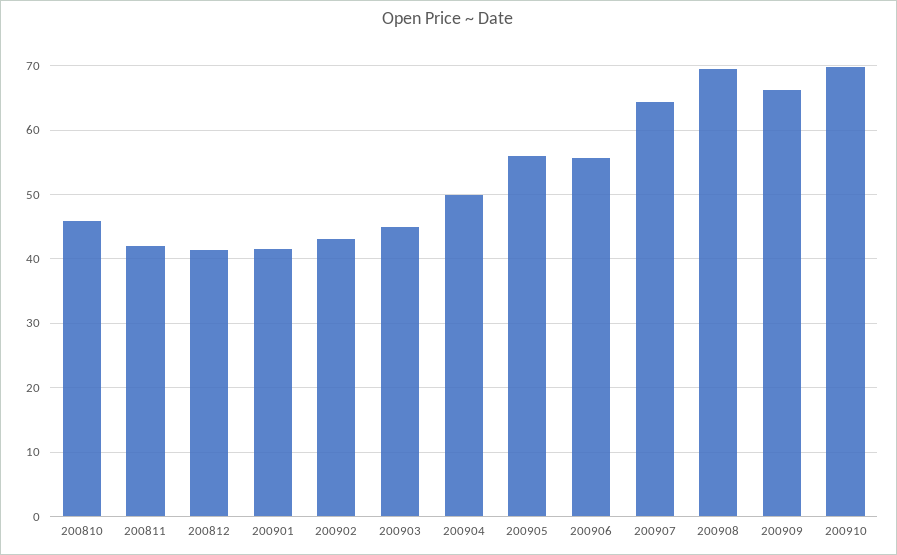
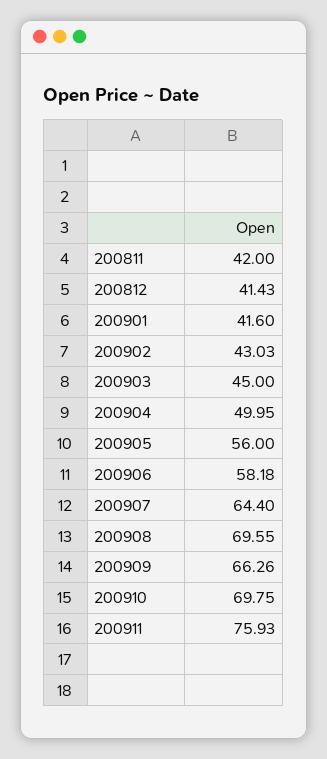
200810: 46 -> none
200906: 56 -> 58.18
200911: none -> 75.93

